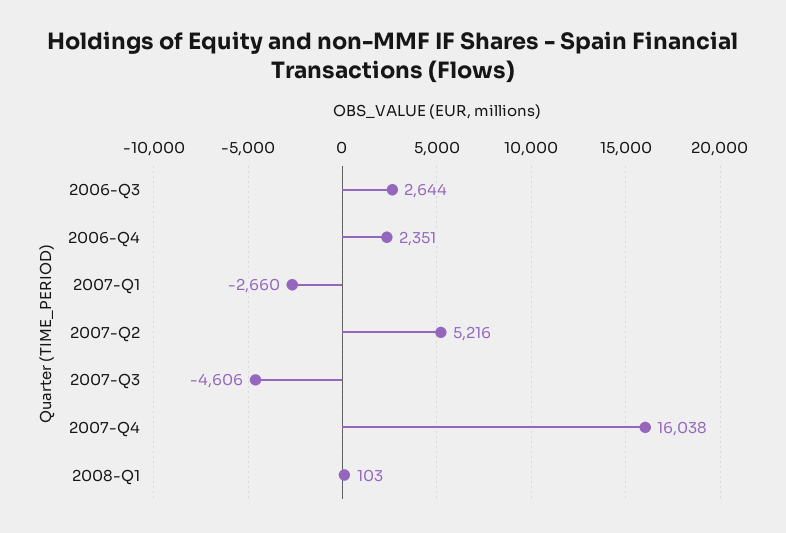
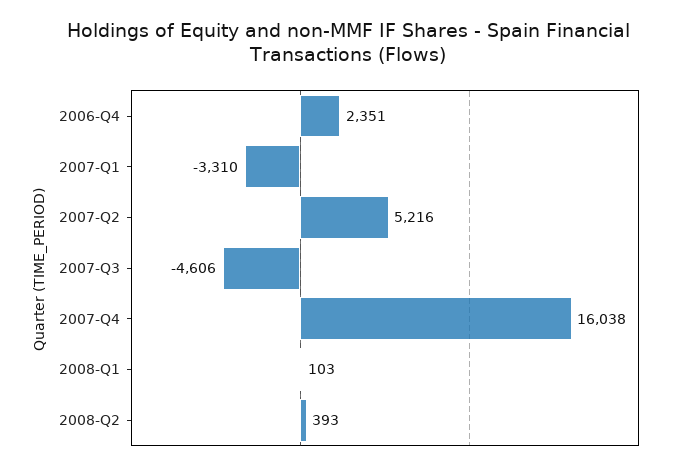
2006-Q3: 2644 -> none
2007-Q1: -2660 -> -3310
2008-Q2: none -> 393

